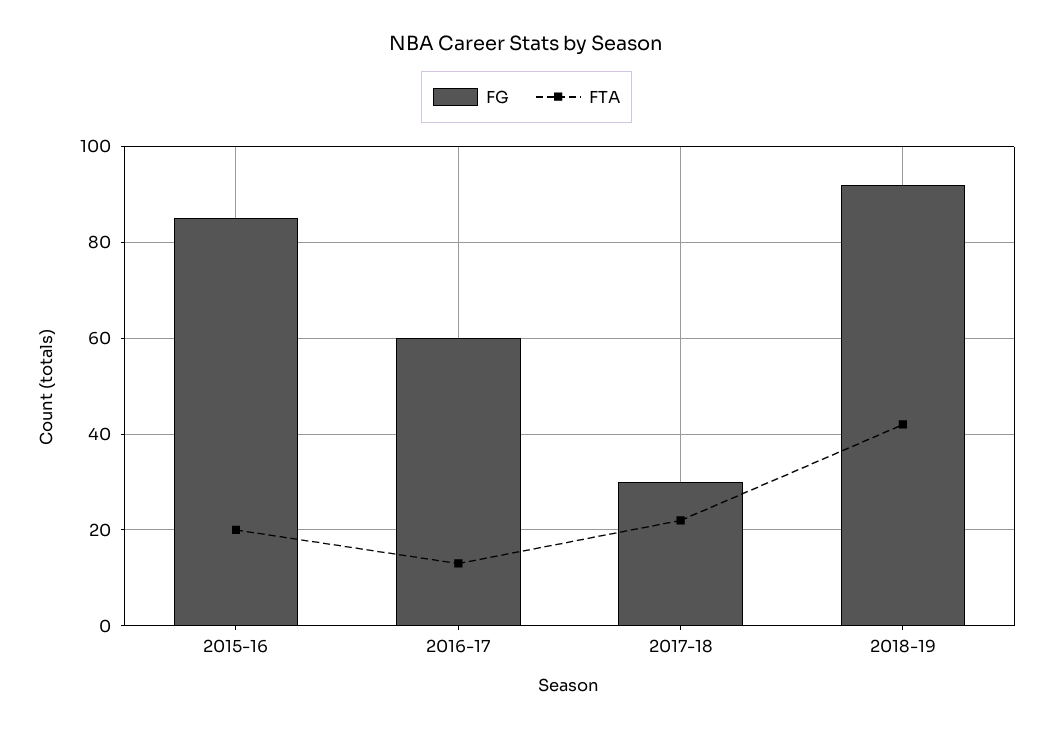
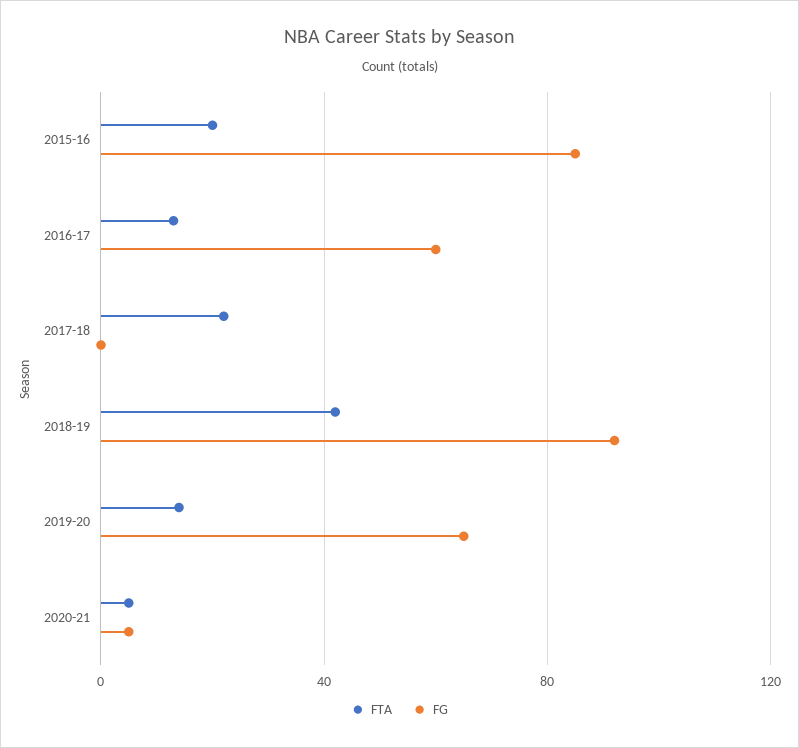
FG, 2017-18: 30 -> 0
FTA, 2019-20: none -> 15
FG, 2019-20: none -> 65
FTA, 2020-21: none -> 5
FG, 2020-21: none -> 5

